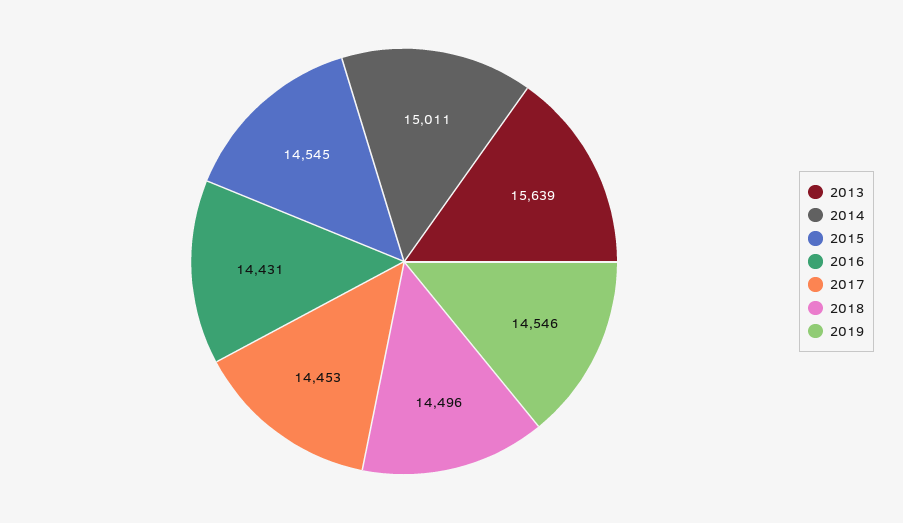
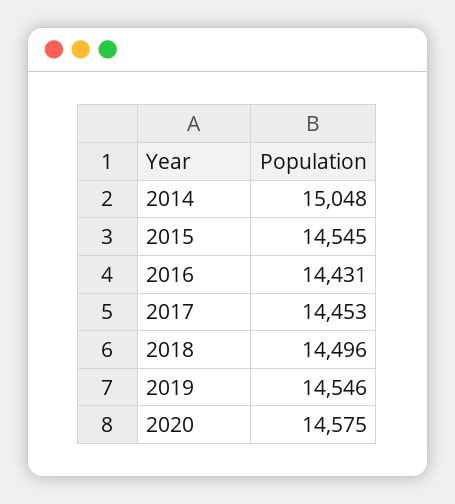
2013: 15639 -> none
2014: 15011 -> 15048
2020: none -> 14575

